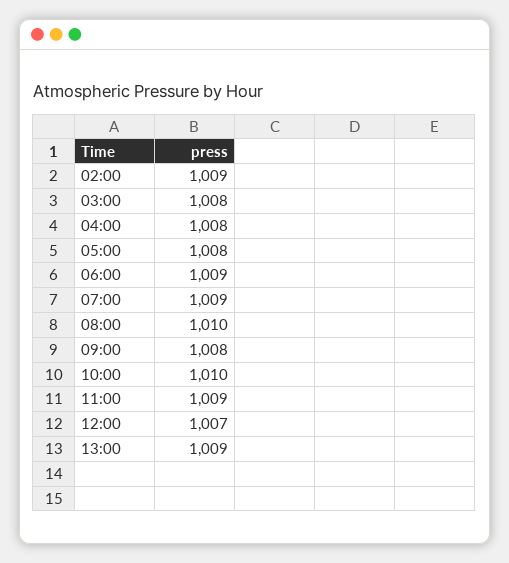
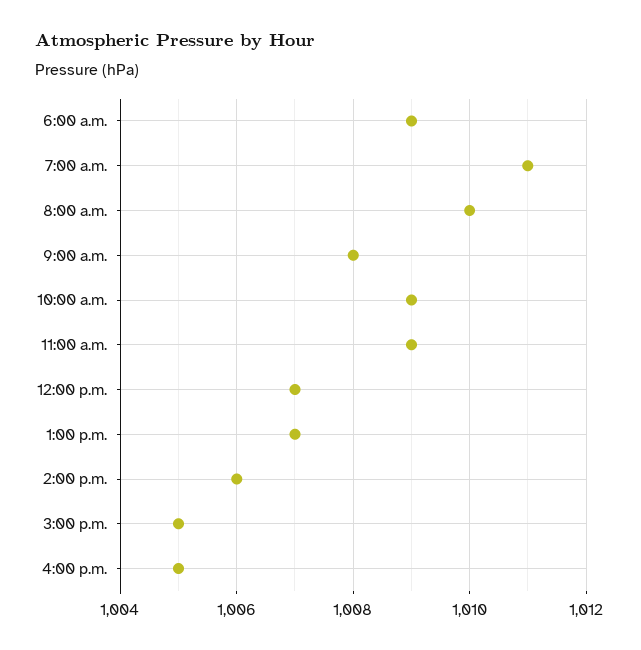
02:00: 1009 -> none
03:00: 1008 -> none
04:00: 1008 -> none
05:00: 1008 -> none
07:00: 1009 -> 1011
10:00: 1010 -> 1009
13:00: 1009 -> 1007
2:00 p.m.: none -> 1006
3:00 p.m.: none -> 1005
4:00 p.m.: none -> 1005

